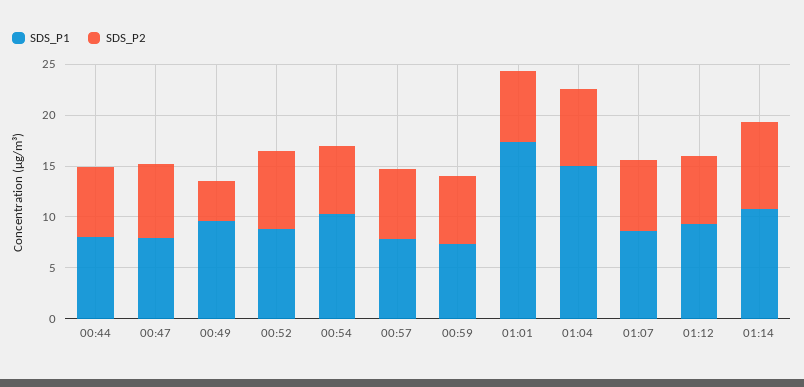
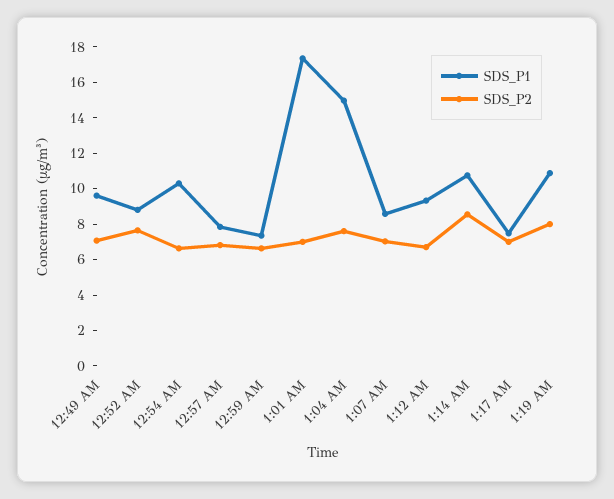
SDS_P1, 00:44: 8 -> none
SDS_P2, 00:44: 7 -> none
SDS_P1, 00:47: 8 -> none
SDS_P2, 00:47: 7 -> none
SDS_P2, 00:49: 4 -> 7
SDS_P1, 1:17 AM: none -> 7.5
SDS_P2, 1:17 AM: none -> 7
SDS_P1, 1:19 AM: none -> 11
SDS_P2, 1:19 AM: none -> 8

